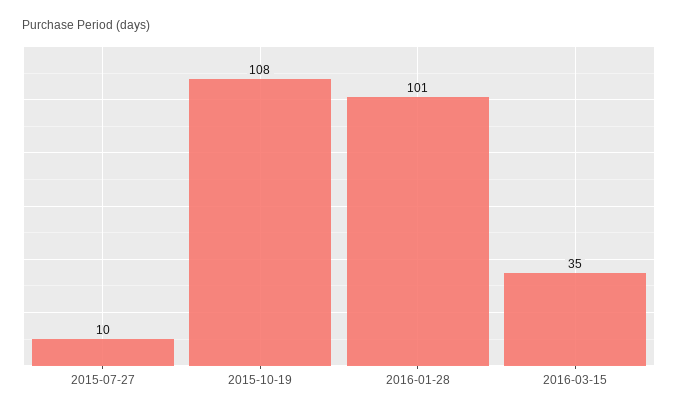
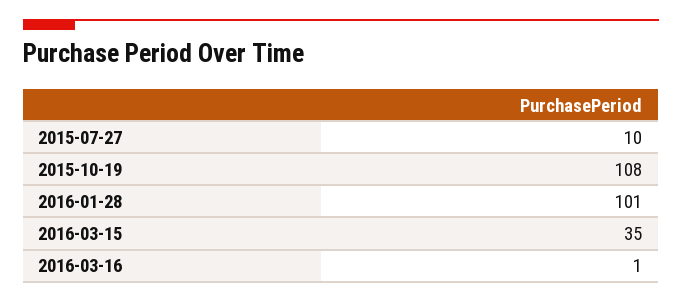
2016-03-16: none -> 1

